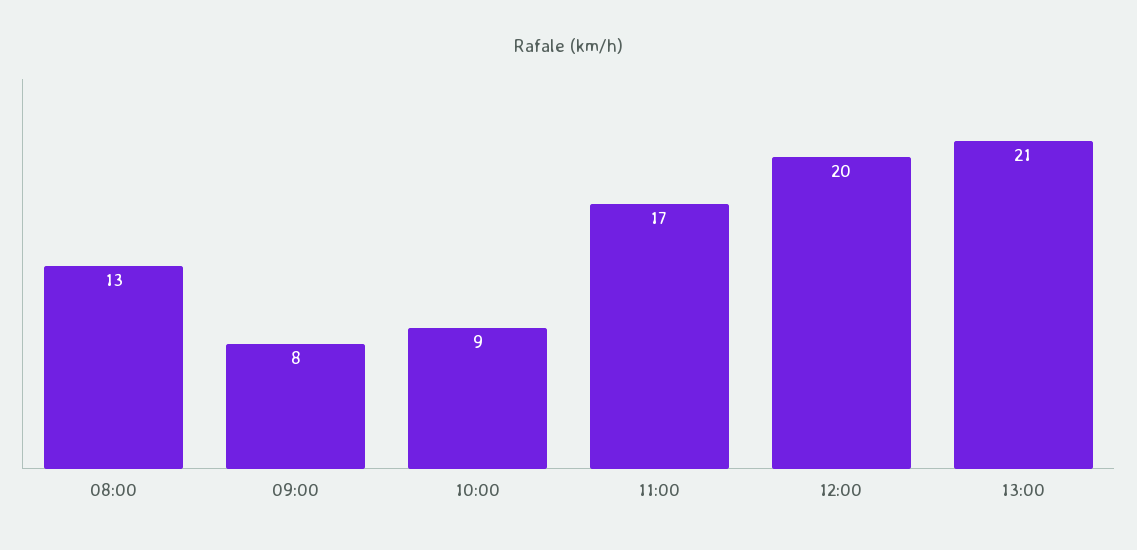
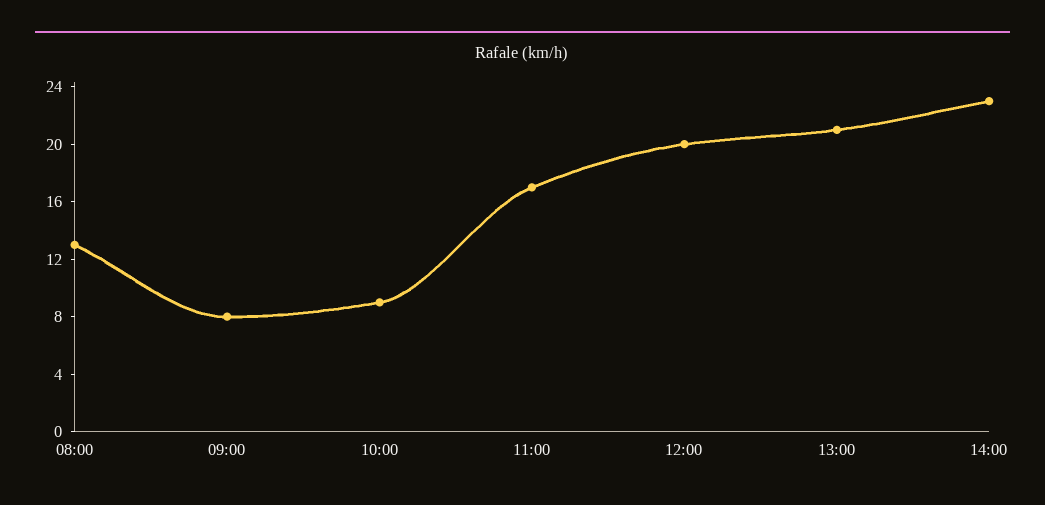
14:00: none -> 23

